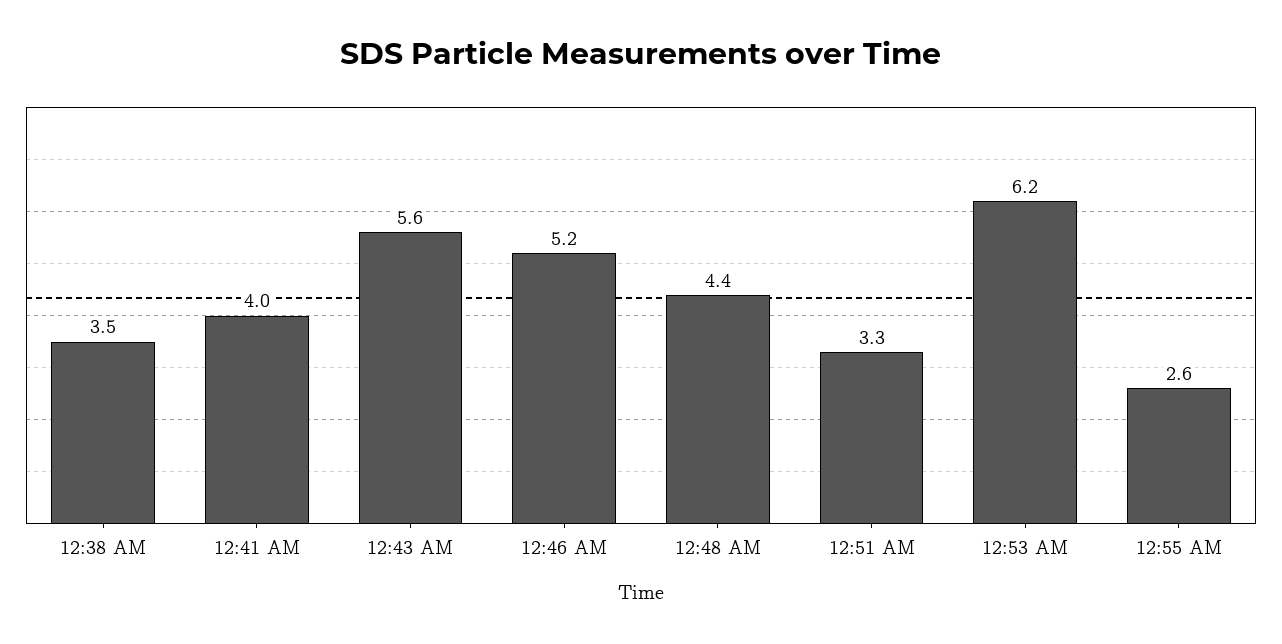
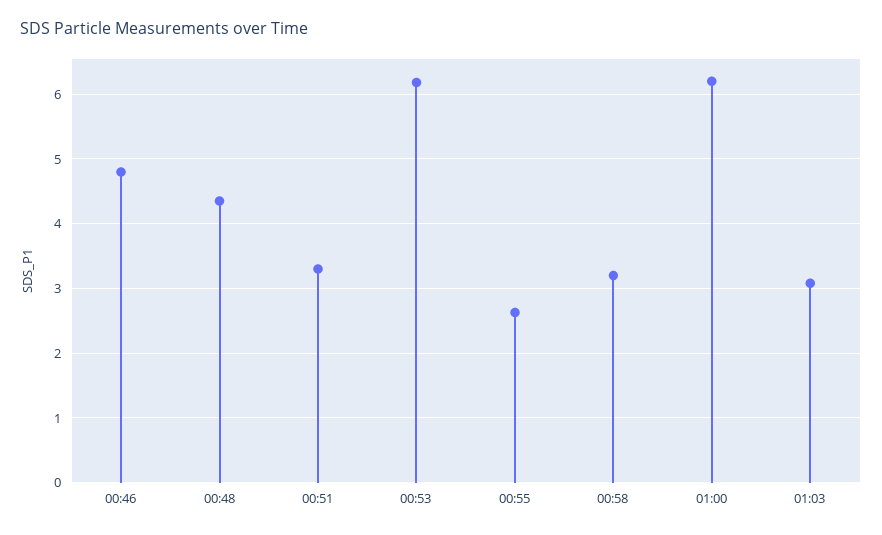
12:38 AM: 3.5 -> none
12:41 AM: 4 -> none
12:43 AM: 5.6 -> none
12:46 AM: 5.2 -> 4.8
00:58: none -> 3.2
01:00: none -> 6.2
01:03: none -> 3.1

